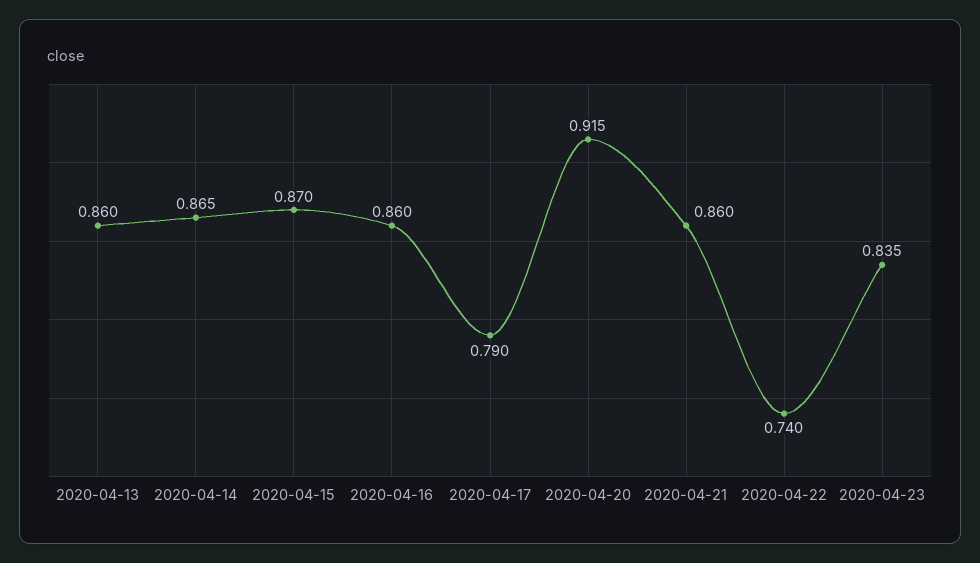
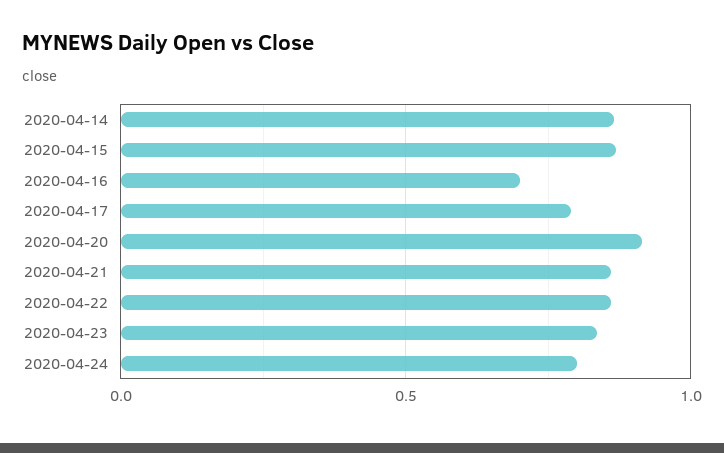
2020-04-13: 0.86 -> none
2020-04-16: 0.86 -> 0.7
2020-04-22: 0.74 -> 0.85
2020-04-24: none -> 0.8

